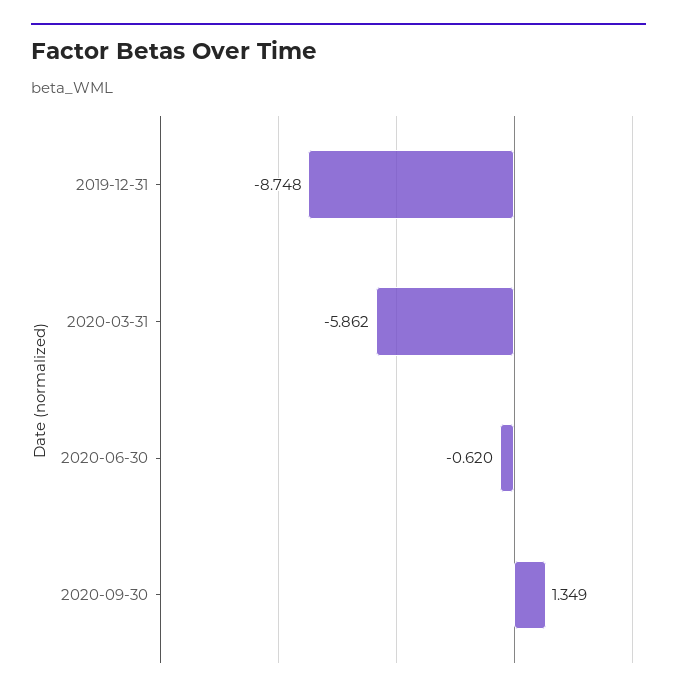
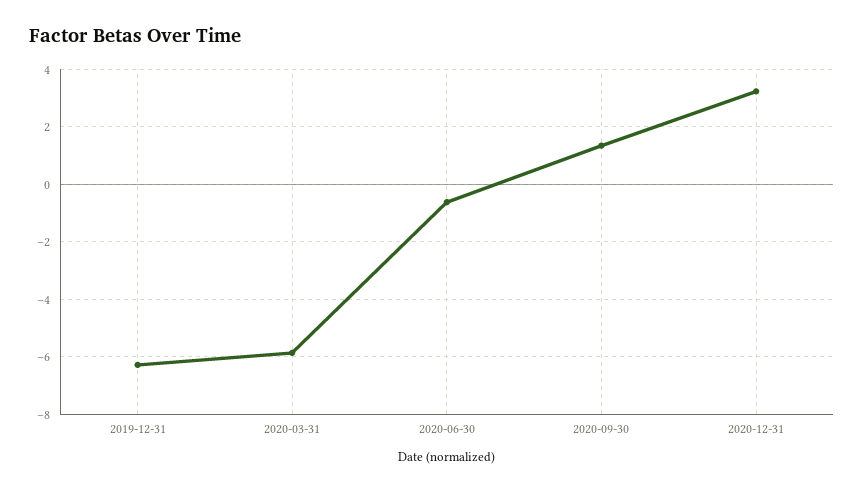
2019-12-31: -8.748 -> -6.25
2020-12-31: none -> 3.25

